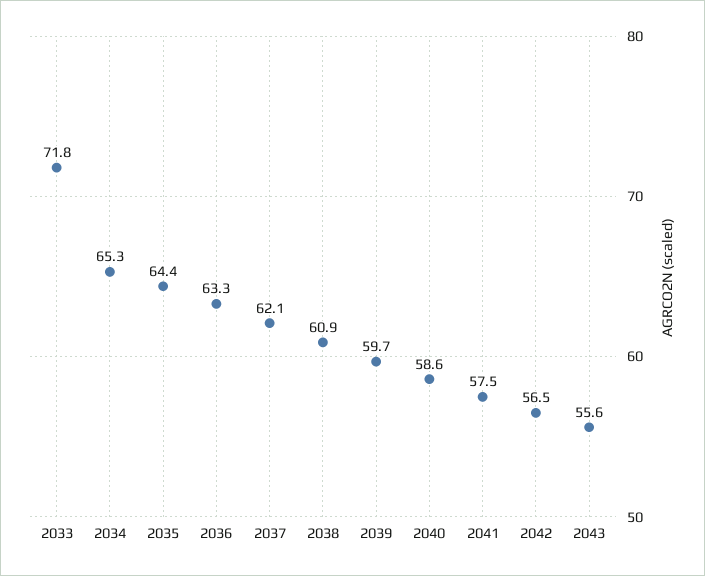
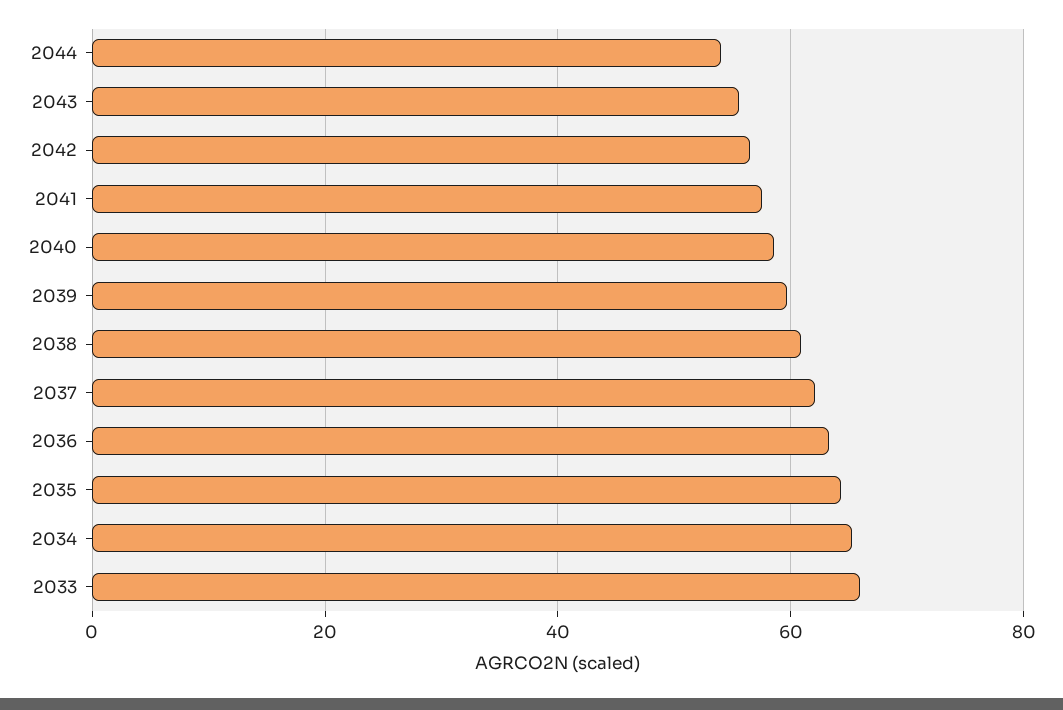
2033: 71.8 -> 66
2044: none -> 54

